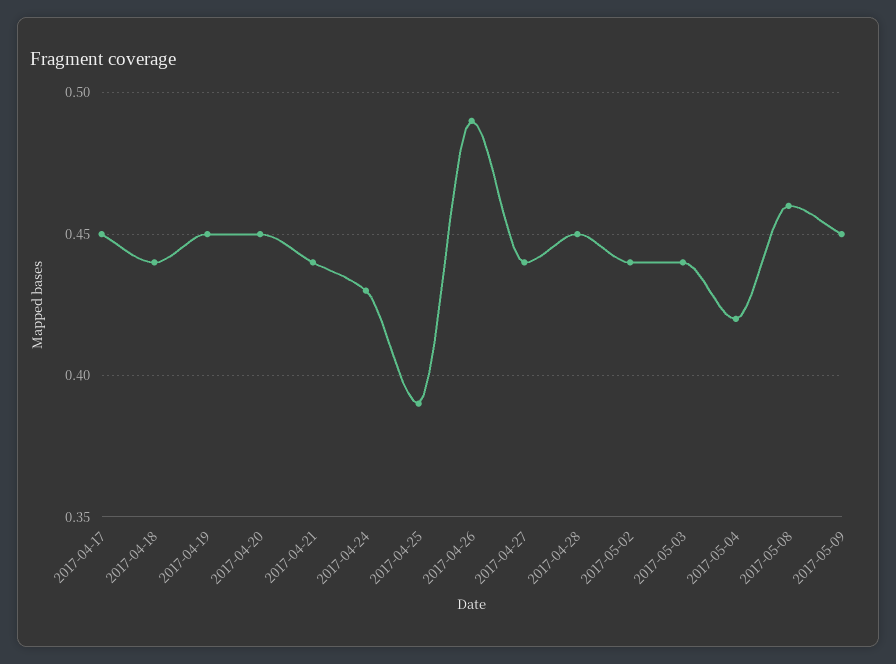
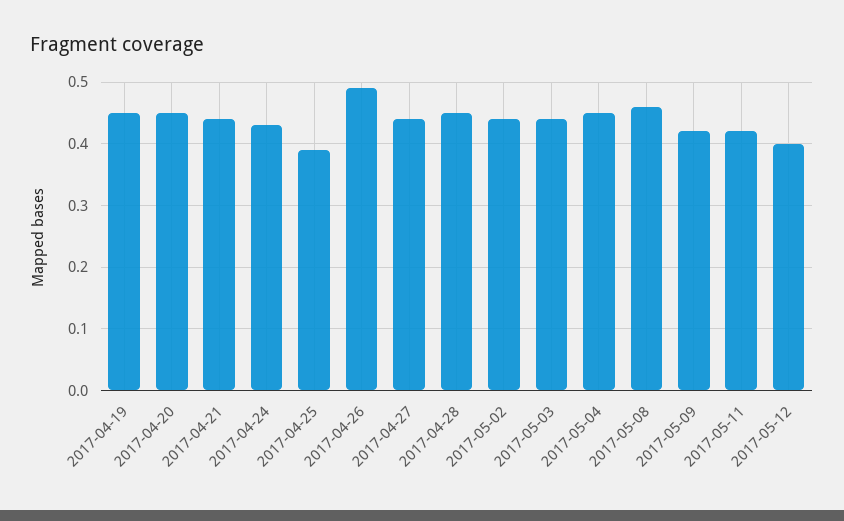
2017-04-17: 0.45 -> none
2017-04-18: 0.44 -> none
2017-05-04: 0.42 -> 0.45
2017-05-09: 0.45 -> 0.42
2017-05-11: none -> 0.42
2017-05-12: none -> 0.4

